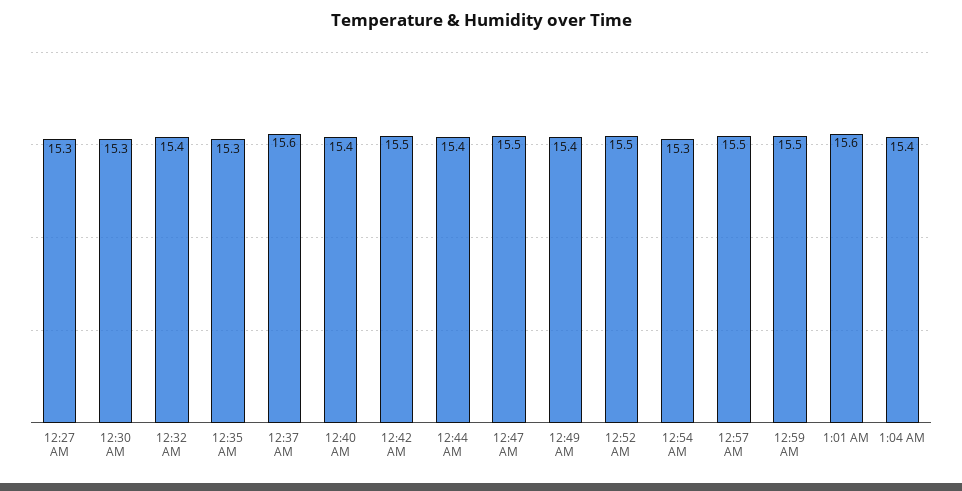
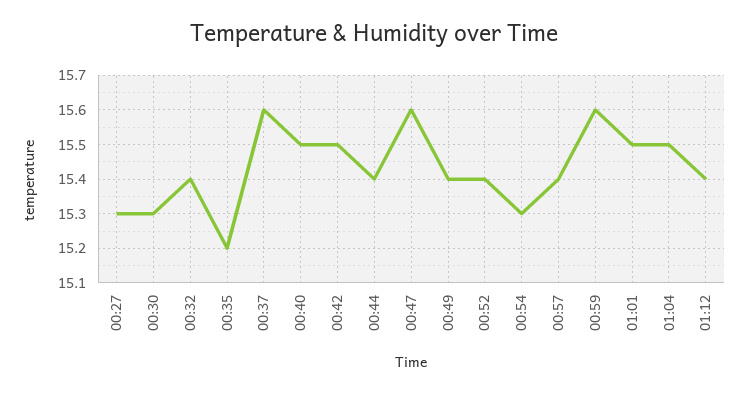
12:35 AM: 15.3 -> 15.2
12:40 AM: 15.4 -> 15.5
12:47 AM: 15.5 -> 15.6
12:52 AM: 15.5 -> 15.4
12:57 AM: 15.5 -> 15.4
12:59 AM: 15.5 -> 15.6
1:01 AM: 15.6 -> 15.5
1:04 AM: 15.4 -> 15.5
01:12: none -> 15.4

